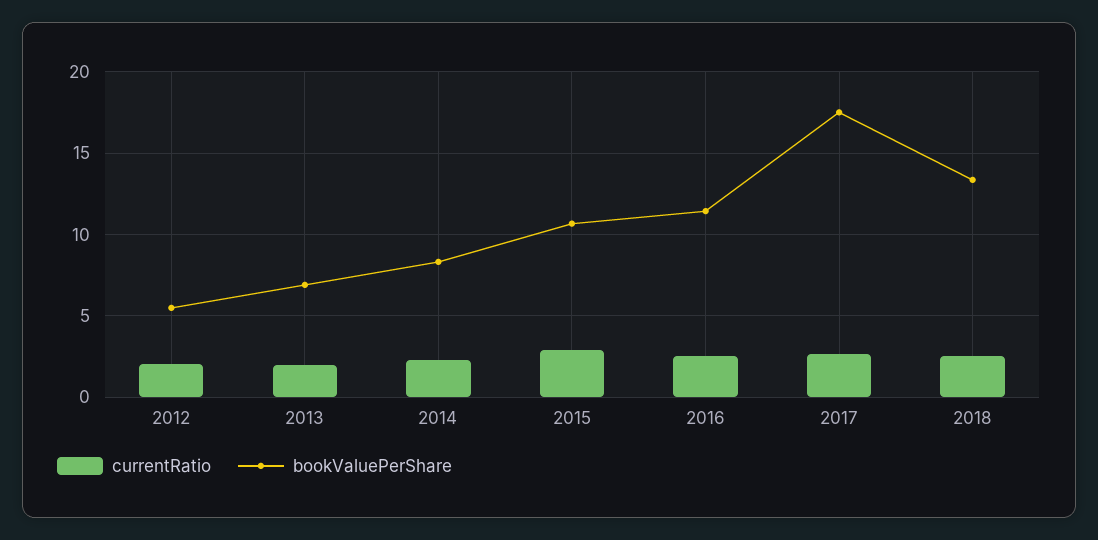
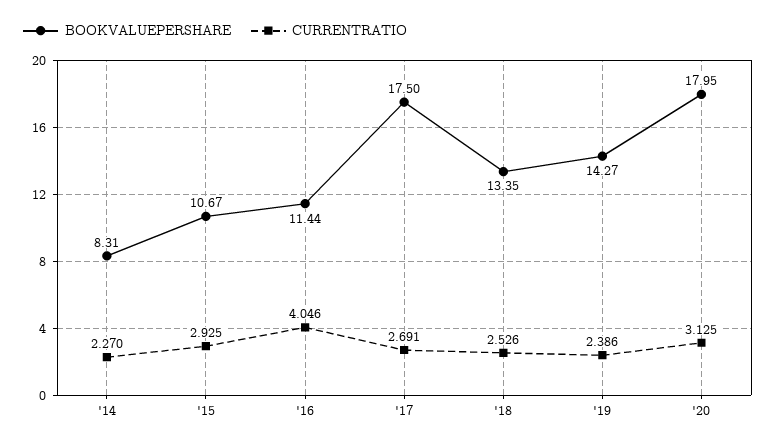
currentRatio, 2012: 2 -> none
bookValuePerShare, 2012: 5.5 -> none
currentRatio, 2013: 2 -> none
bookValuePerShare, 2013: 7 -> none
currentRatio, 2016: 2.5 -> 4.046
bookValuePerShare, '19: none -> 14.27
currentRatio, '19: none -> 2.386
bookValuePerShare, '20: none -> 17.95
currentRatio, '20: none -> 3.125

